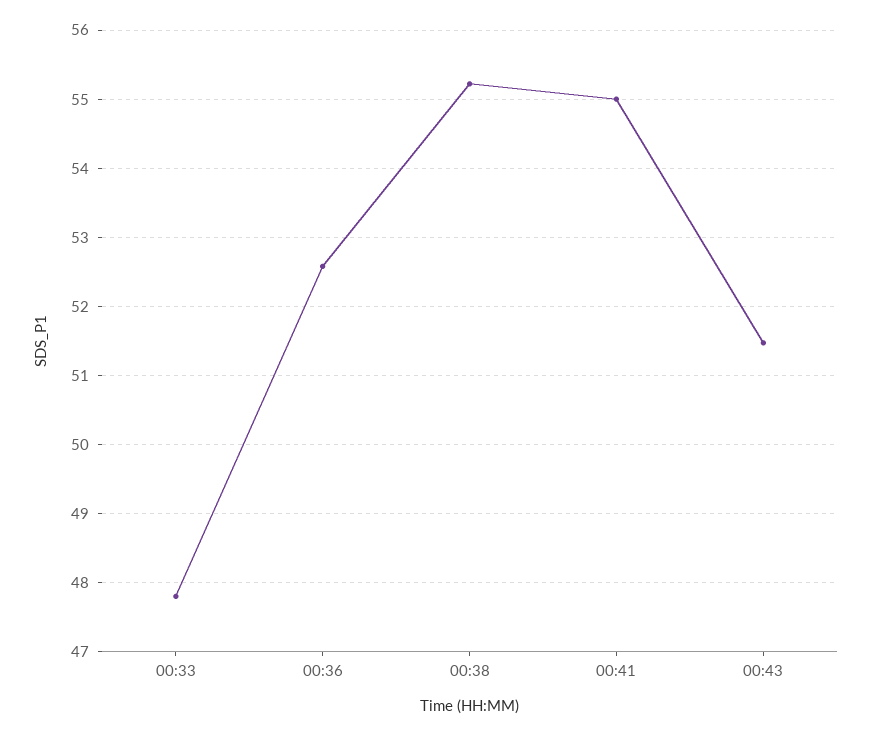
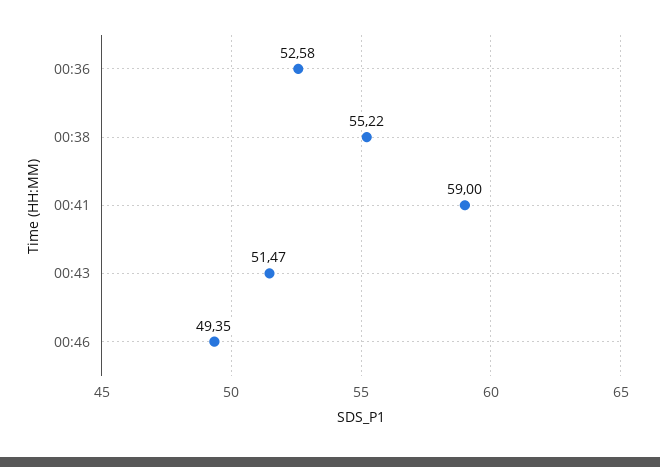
00:33: 47.8 -> none
00:41: 55 -> 59
00:46: none -> 49.35

